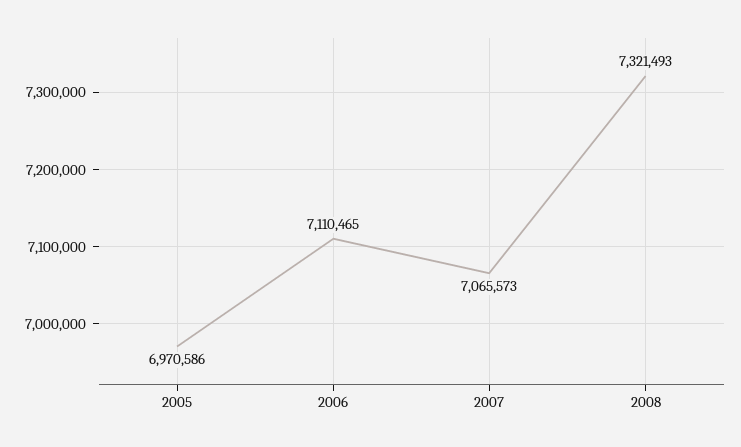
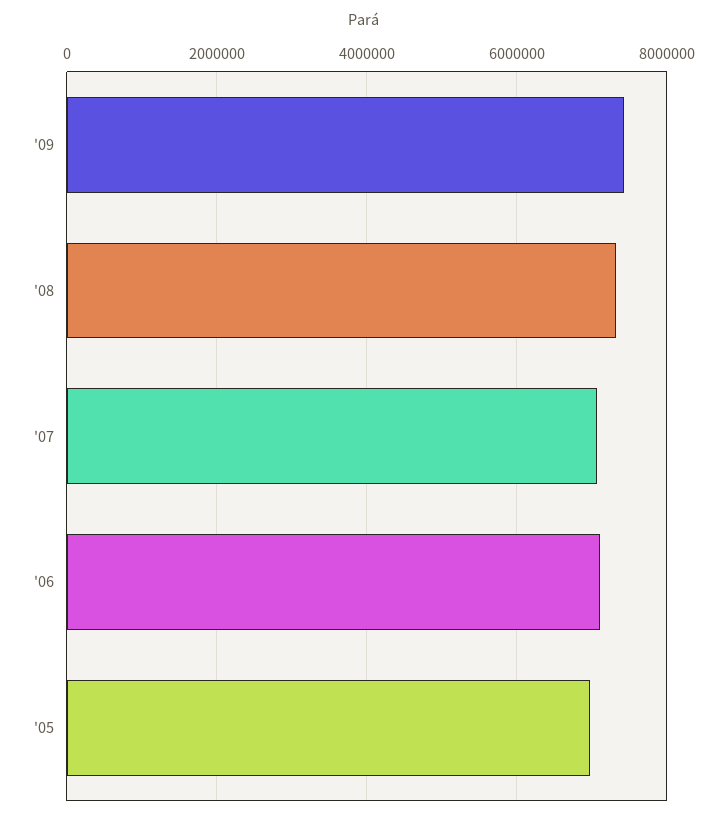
'09: none -> 7400000

